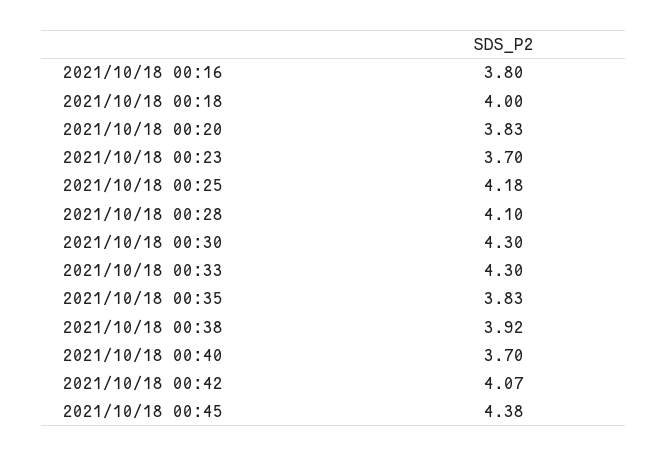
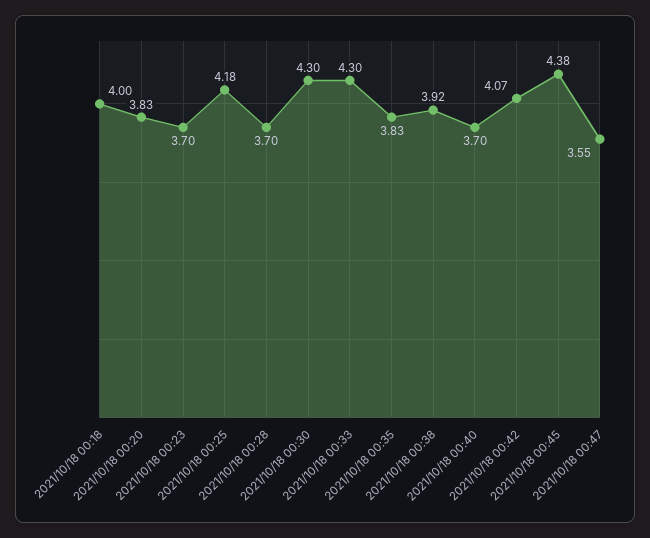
2021/10/18 00:16: 3.8 -> none
2021/10/18 00:28: 4.1 -> 3.7
2021/10/18 00:47: none -> 3.55

